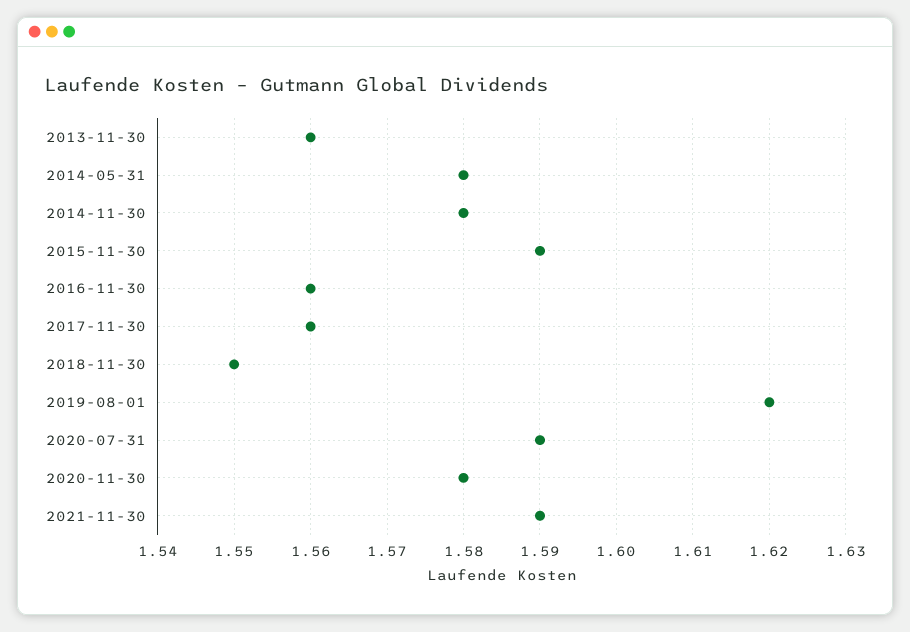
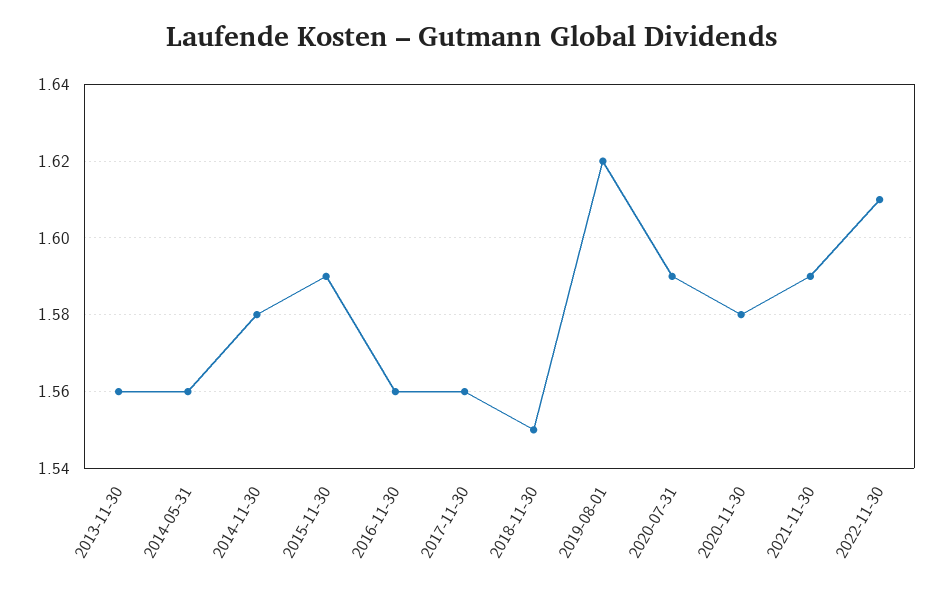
2014-05-31: 1.58 -> 1.56
2022-11-30: none -> 1.61

